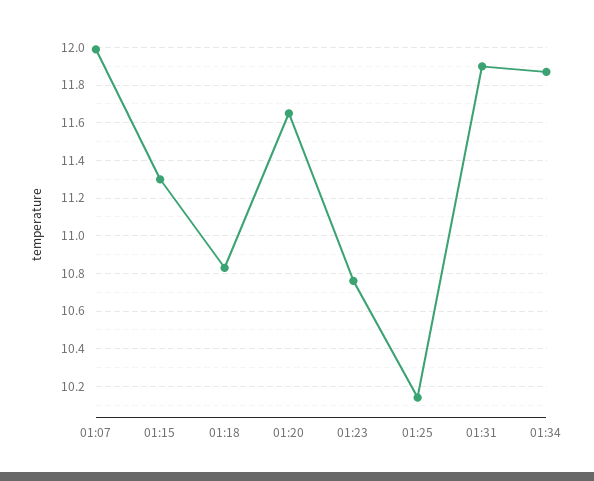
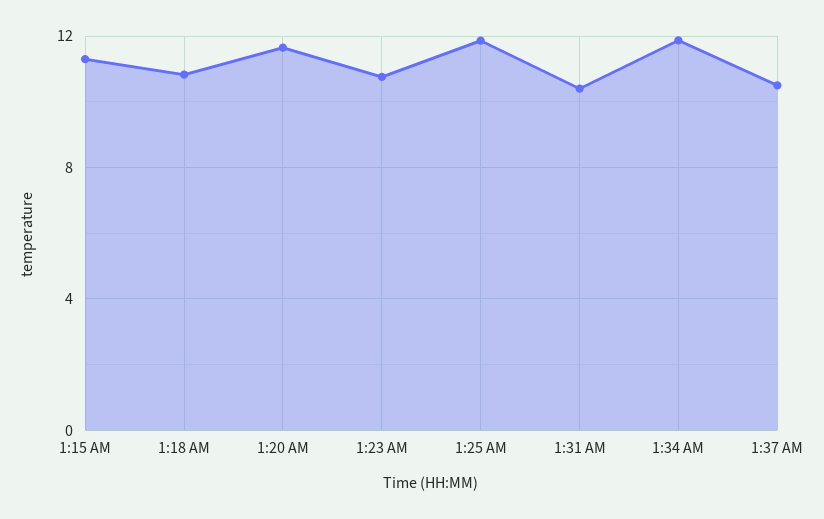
01:07: 12 -> none
01:25: 10.15 -> 12
01:31: 11.9 -> 10.5
1:37 AM: none -> 10.5

